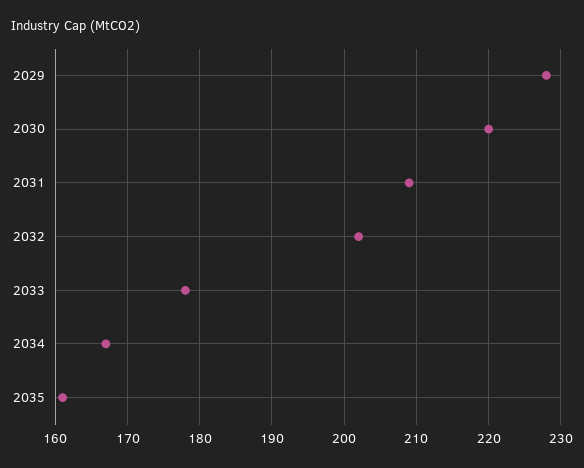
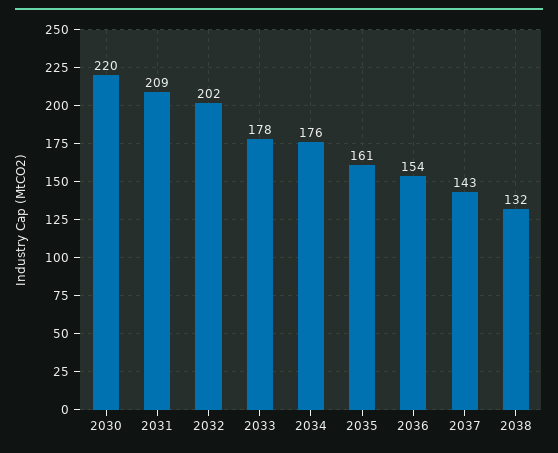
2029: 228 -> none
2034: 167 -> 176
2036: none -> 154
2037: none -> 143
2038: none -> 132

